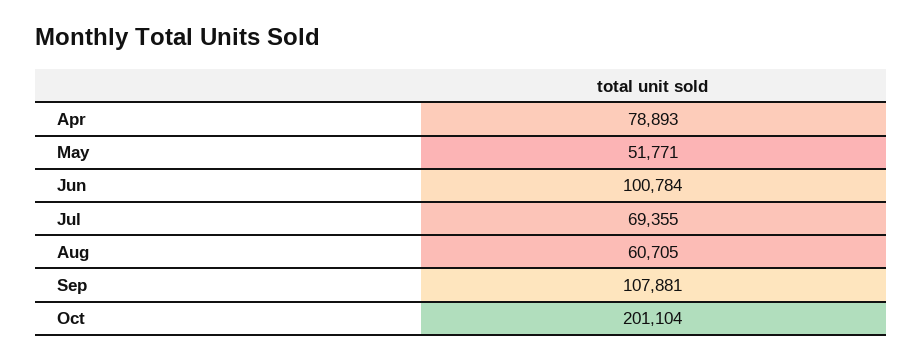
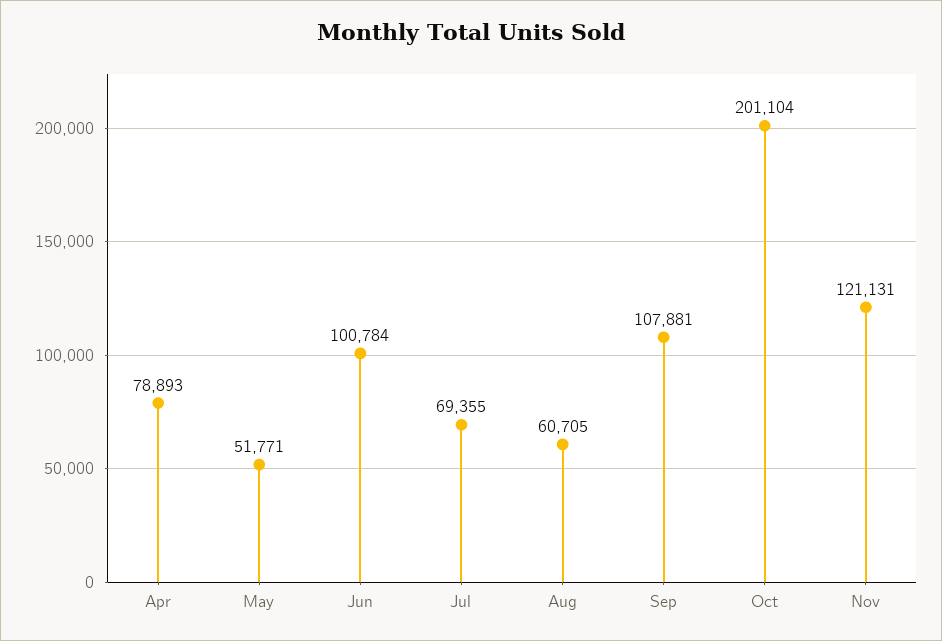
Nov: none -> 121131

